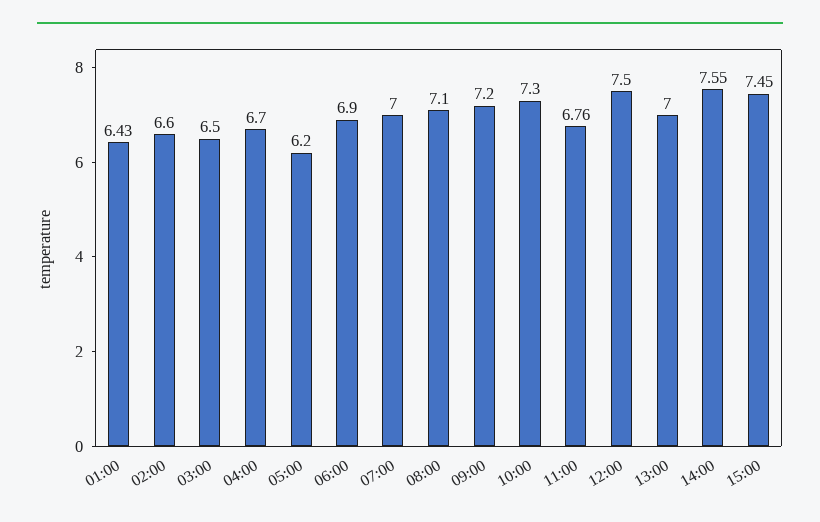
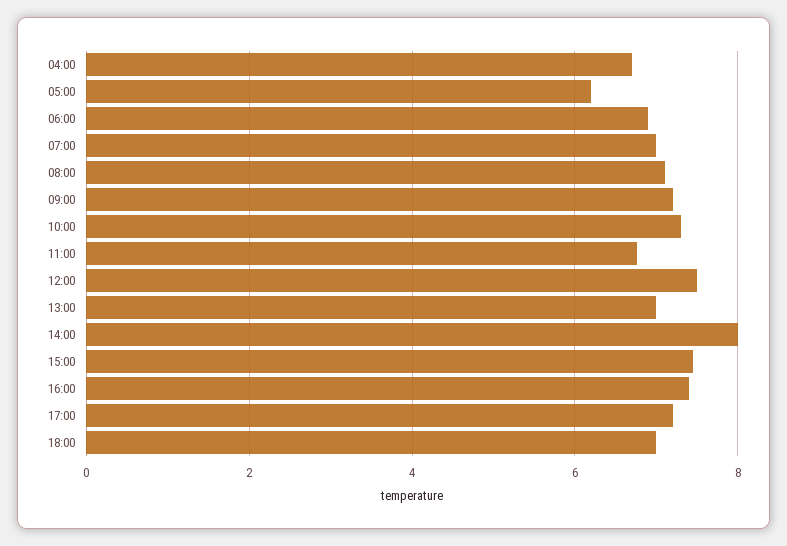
01:00: 6.43 -> none
02:00: 6.6 -> none
03:00: 6.5 -> none
14:00: 7.55 -> 8
16:00: none -> 7.4
17:00: none -> 7.2
18:00: none -> 7

